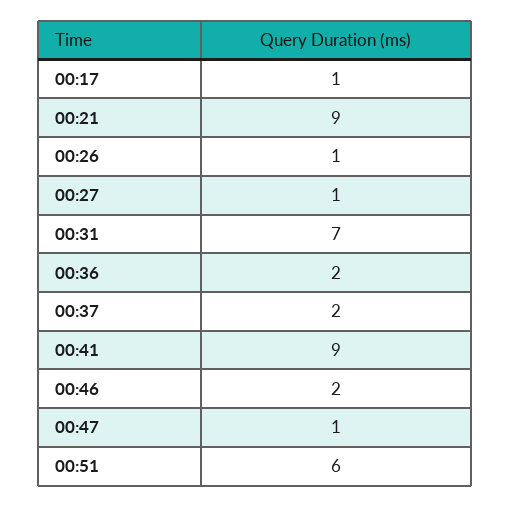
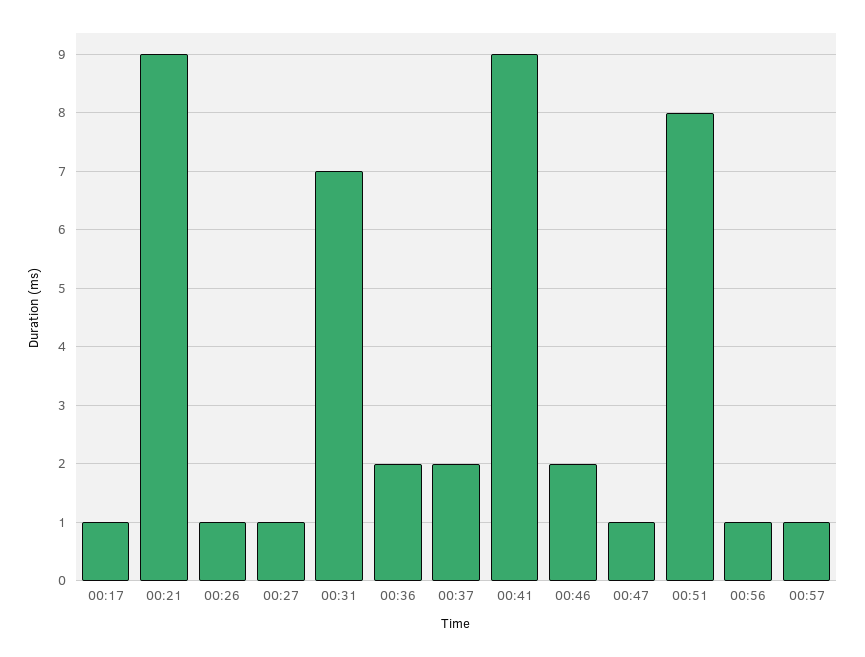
00:51: 6 -> 8
00:56: none -> 1
00:57: none -> 1

